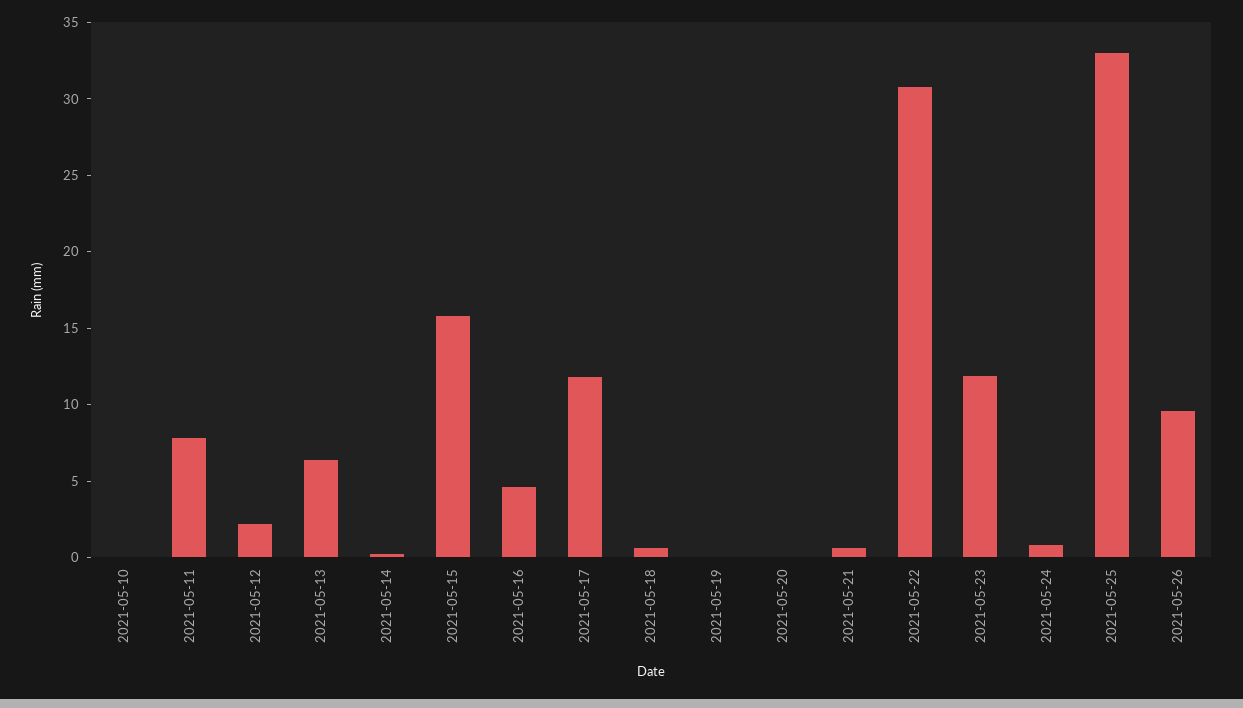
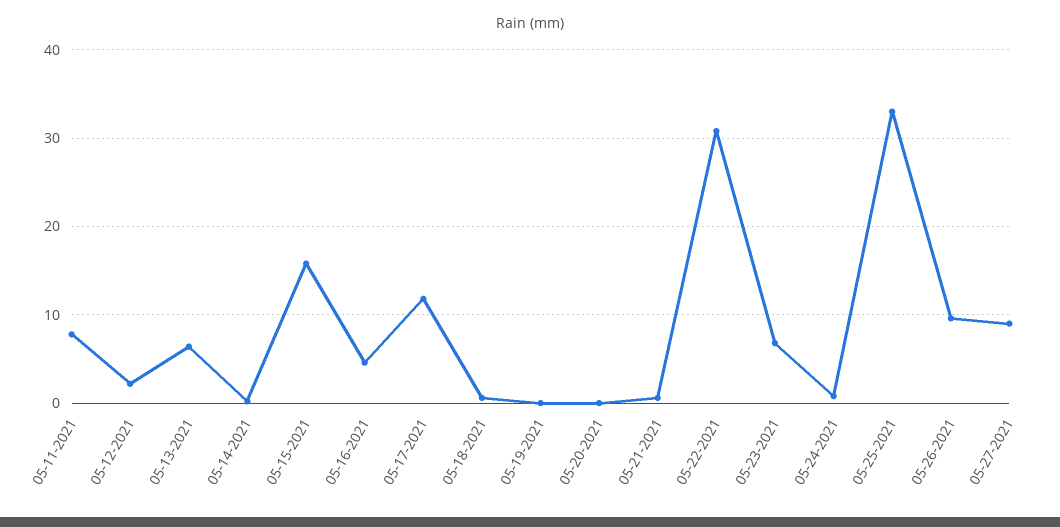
2021-05-10: 0 -> none
2021-05-23: 12 -> 7
05-27-2021: none -> 9

